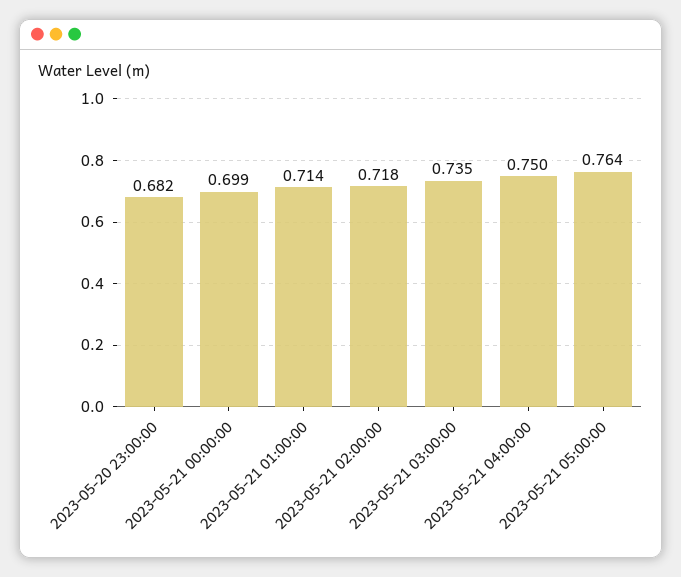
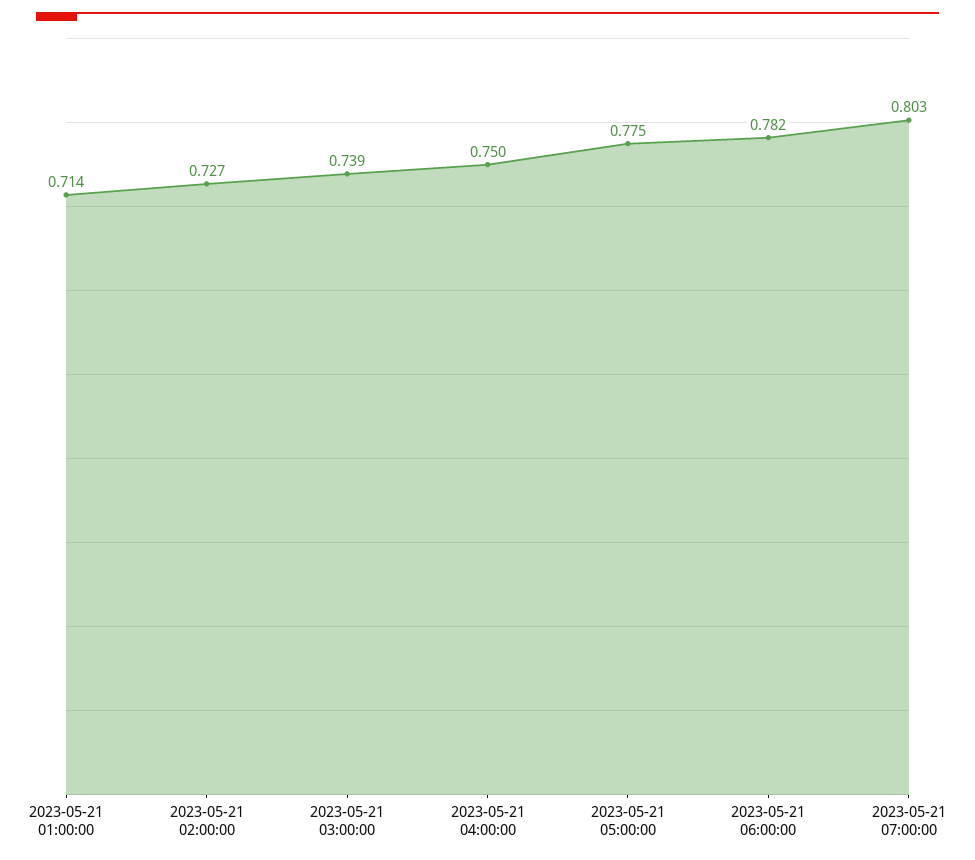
2023-05-20 23:00:00: 0.682 -> none
2023-05-21 00:00:00: 0.699 -> none
2023-05-21 02:00:00: 0.718 -> 0.727
2023-05-21 03:00:00: 0.735 -> 0.739
2023-05-21 05:00:00: 0.764 -> 0.775
2023-05-21 06:00:00: none -> 0.782
2023-05-21 07:00:00: none -> 0.803

